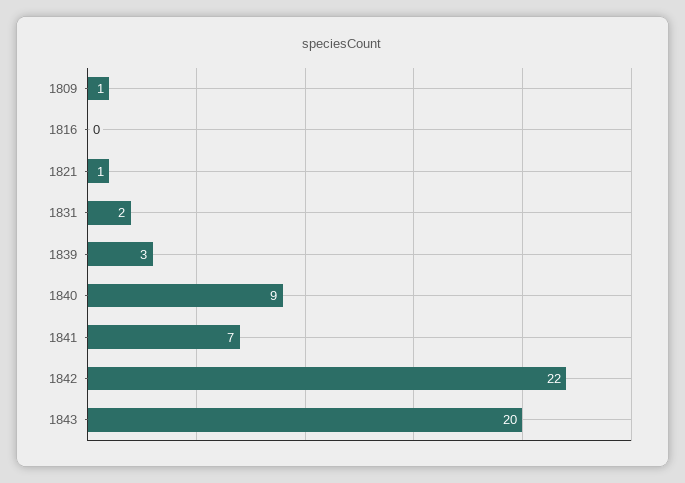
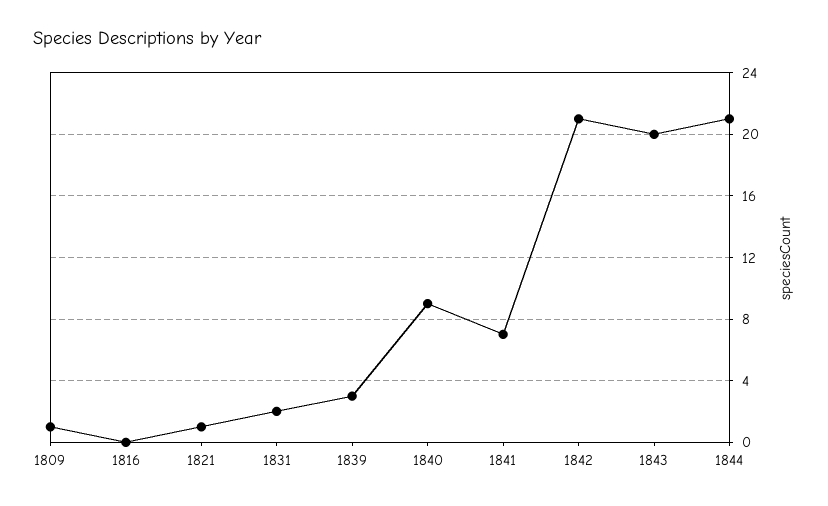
1842: 22 -> 21
1844: none -> 21

